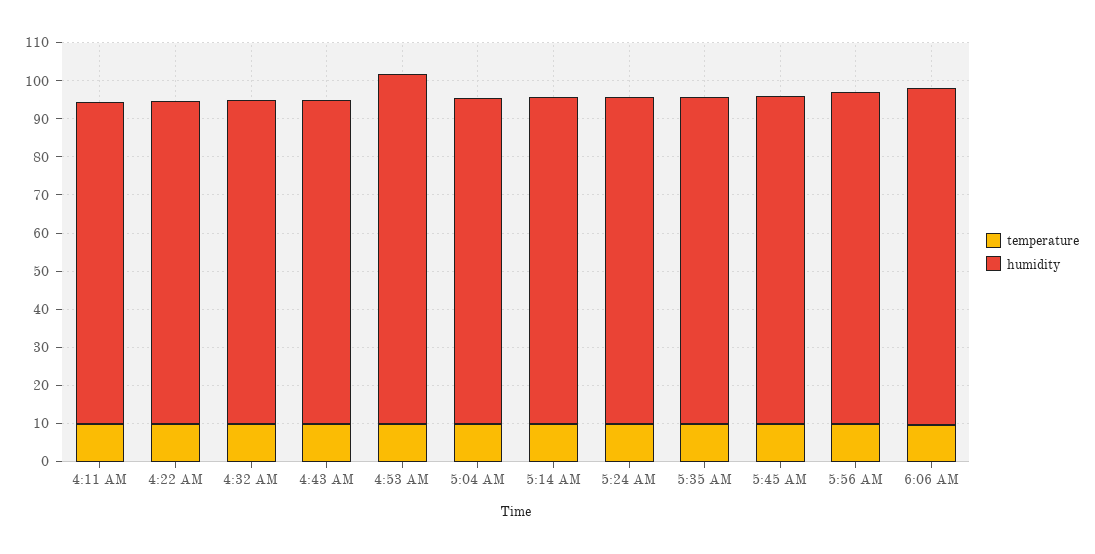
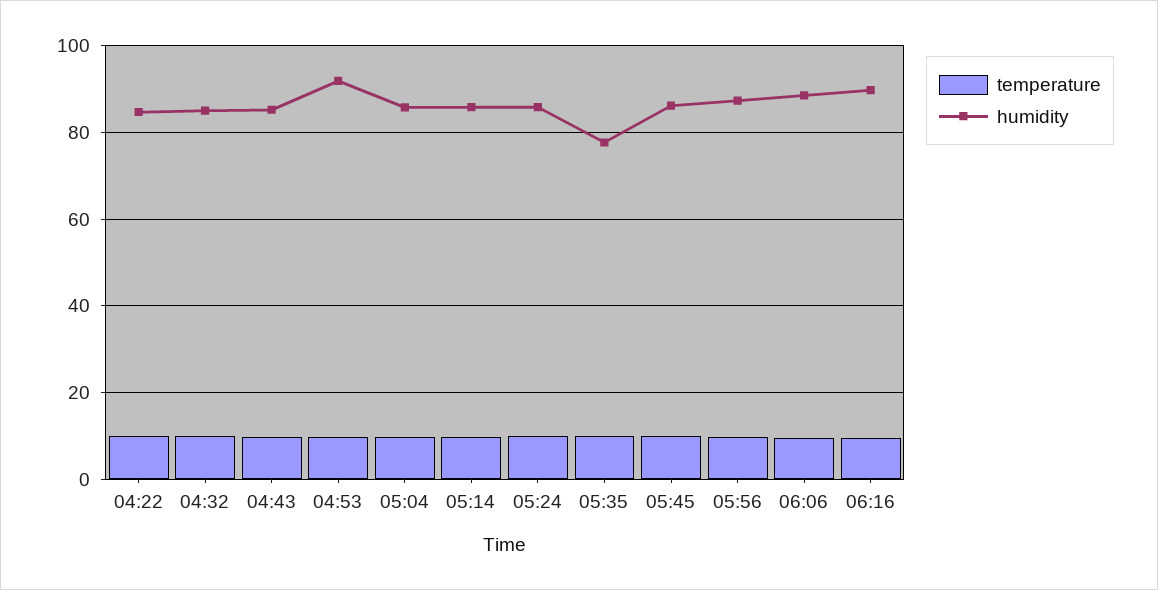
temperature, 4:11 AM: 10 -> none
humidity, 4:11 AM: 85 -> none
humidity, 5:35 AM: 85 -> 78
temperature, 06:16: none -> 10
humidity, 06:16: none -> 90

